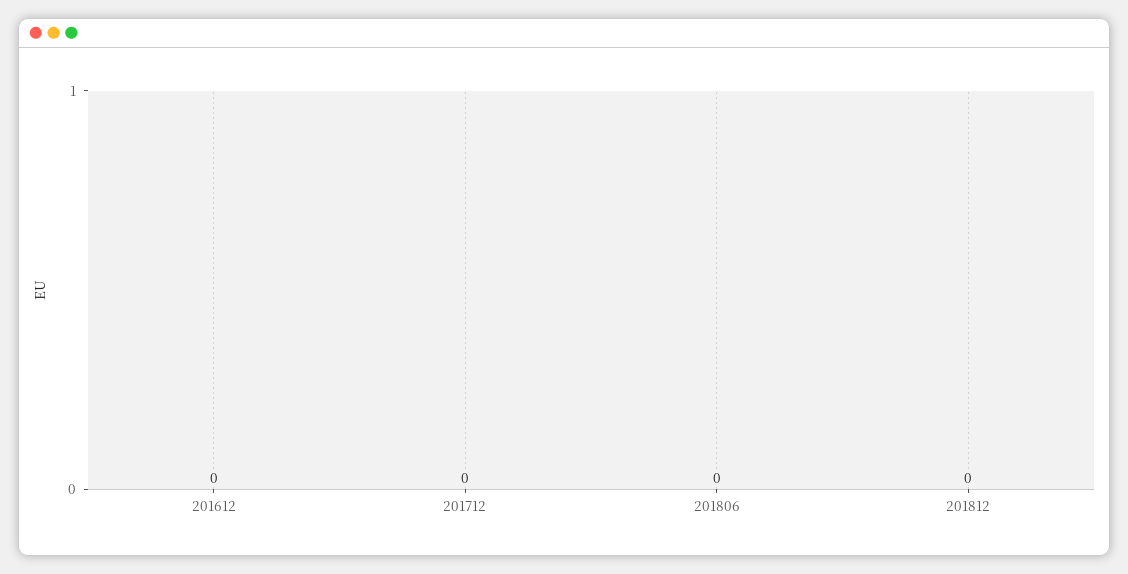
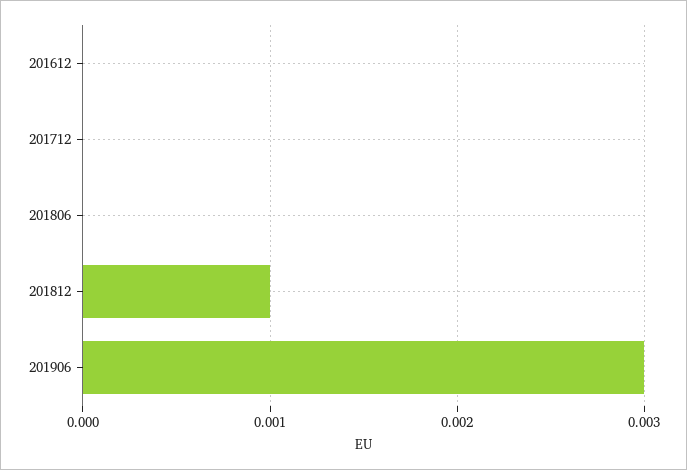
201812: 0 -> 0.001
201906: none -> 0.003

